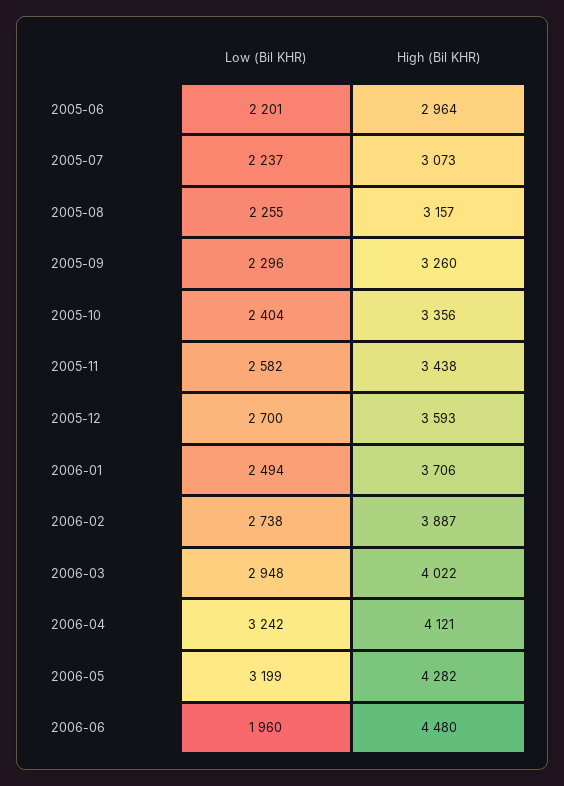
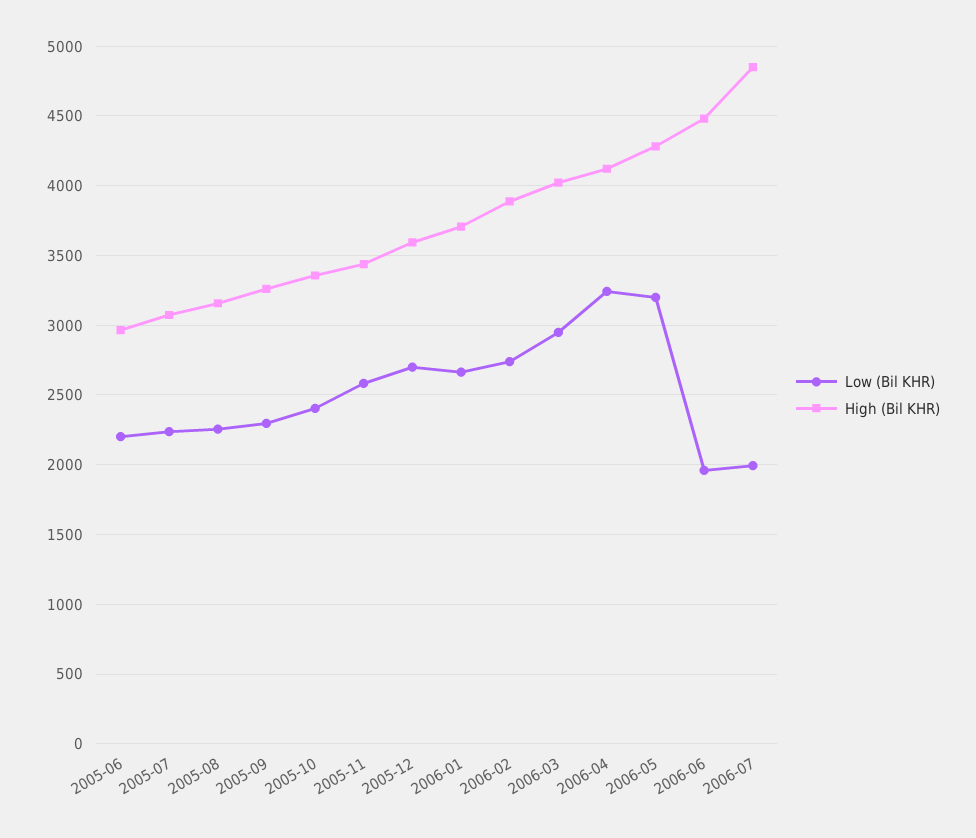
Low (Bil KHR), 2006-01: 2494 -> 2650
Low (Bil KHR), 2006-07: none -> 2000
High (Bil KHR), 2006-07: none -> 4850

